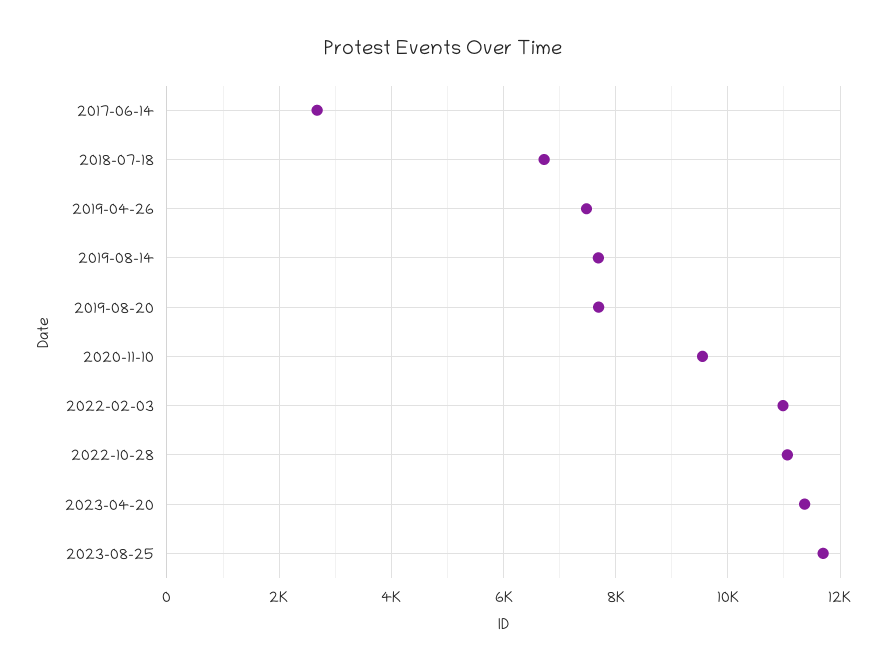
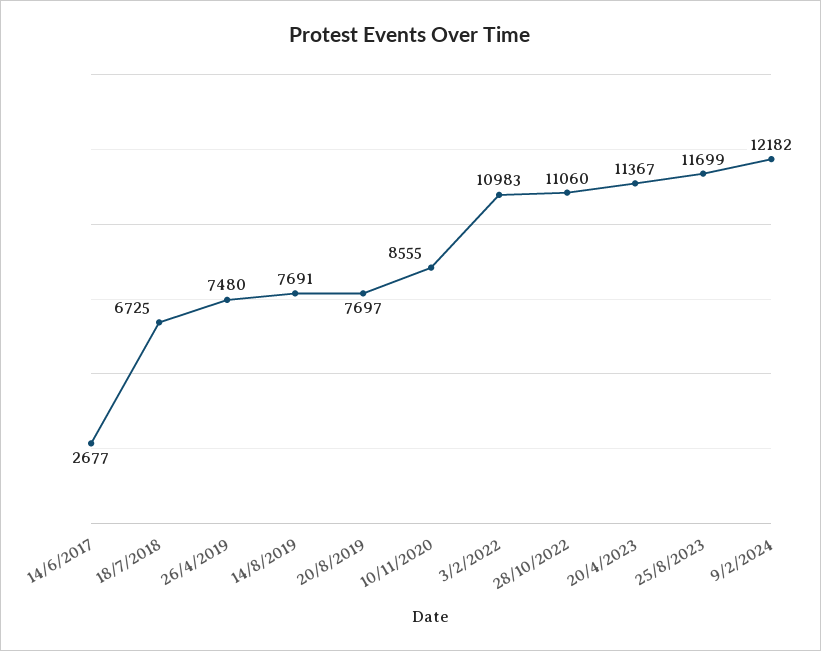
2020-11-10: 9600 -> 8555
9/2/2024: none -> 12182

